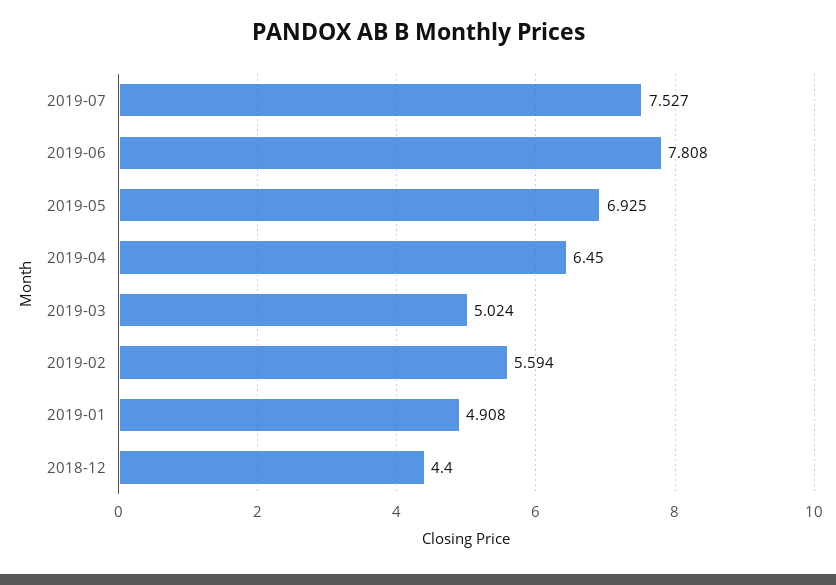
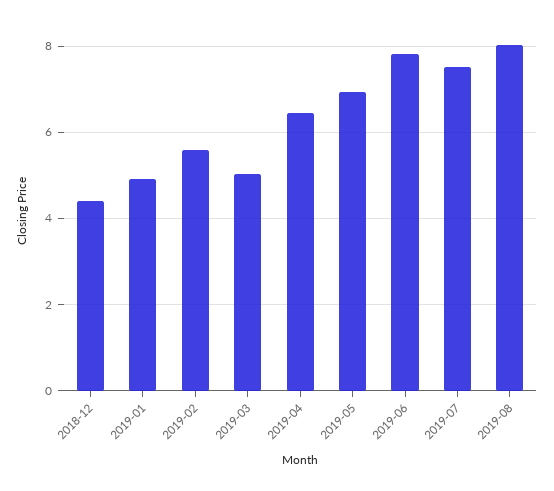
2019-08: none -> 8

